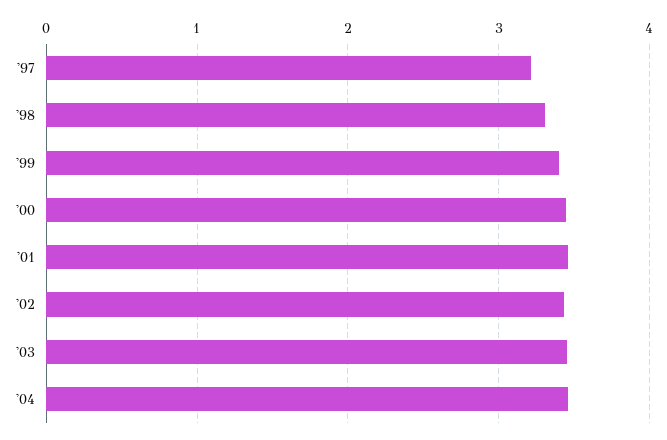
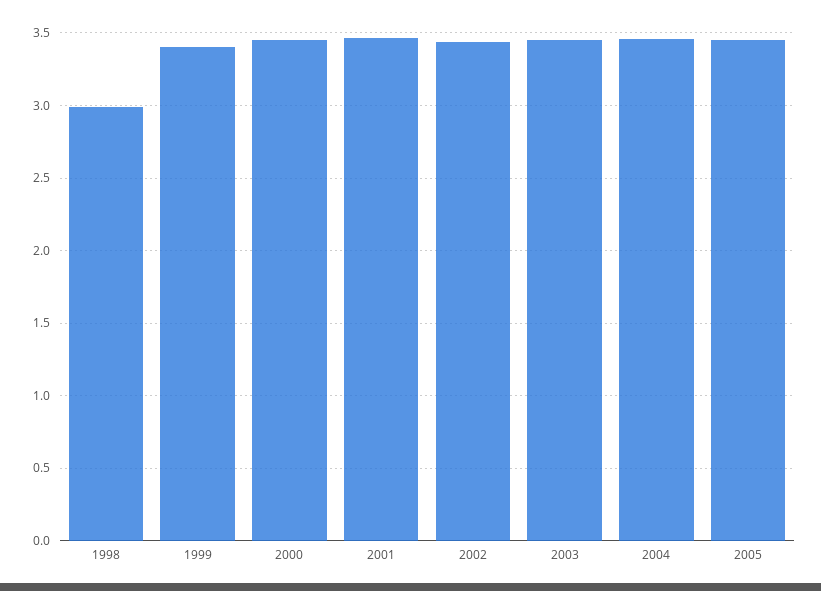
'97: 3.2 -> none
'98: 3.3 -> 3
2005: none -> 3.45

